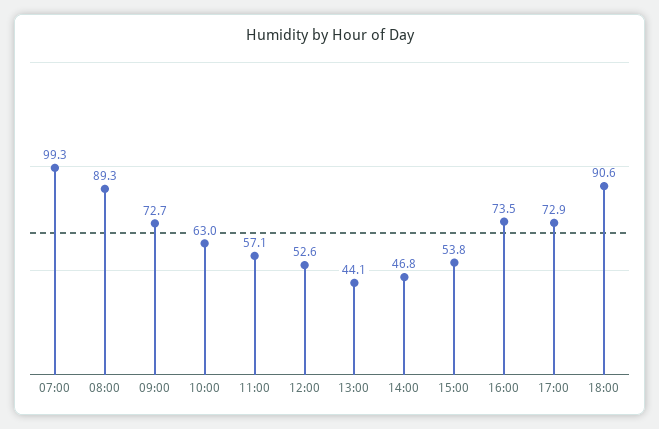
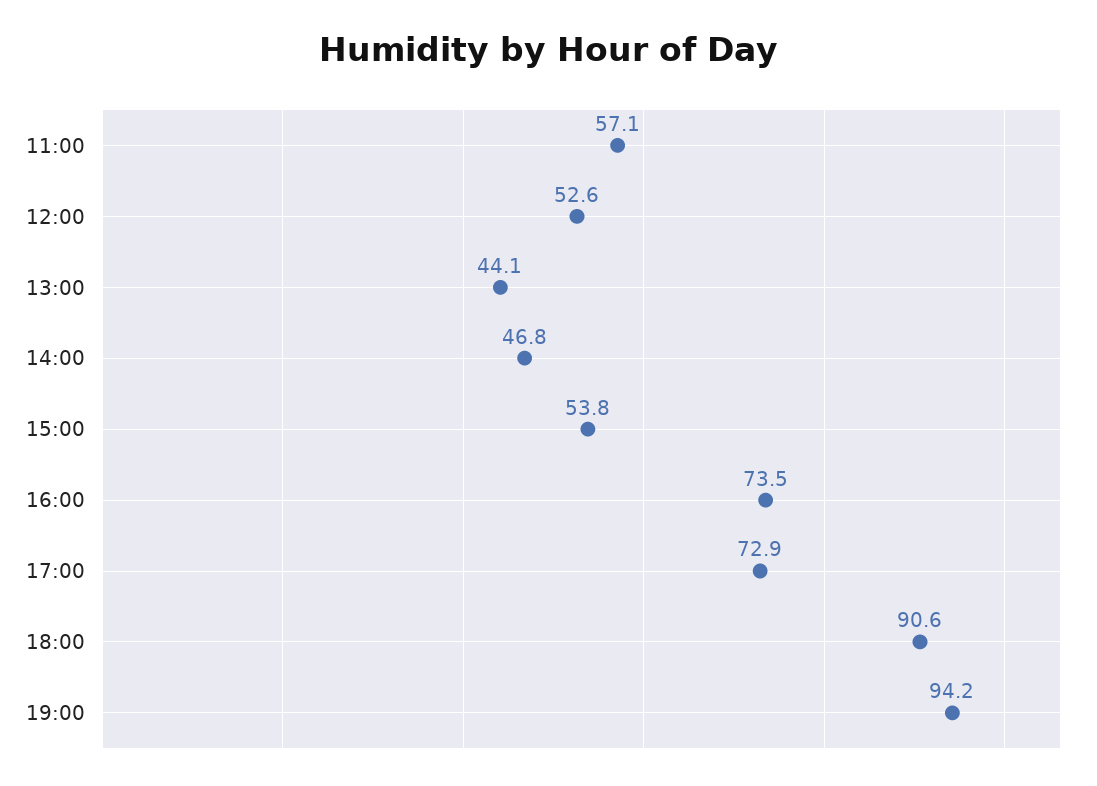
07:00: 99.3 -> none
08:00: 89.3 -> none
09:00: 72.7 -> none
10:00: 63 -> none
19:00: none -> 94.2

